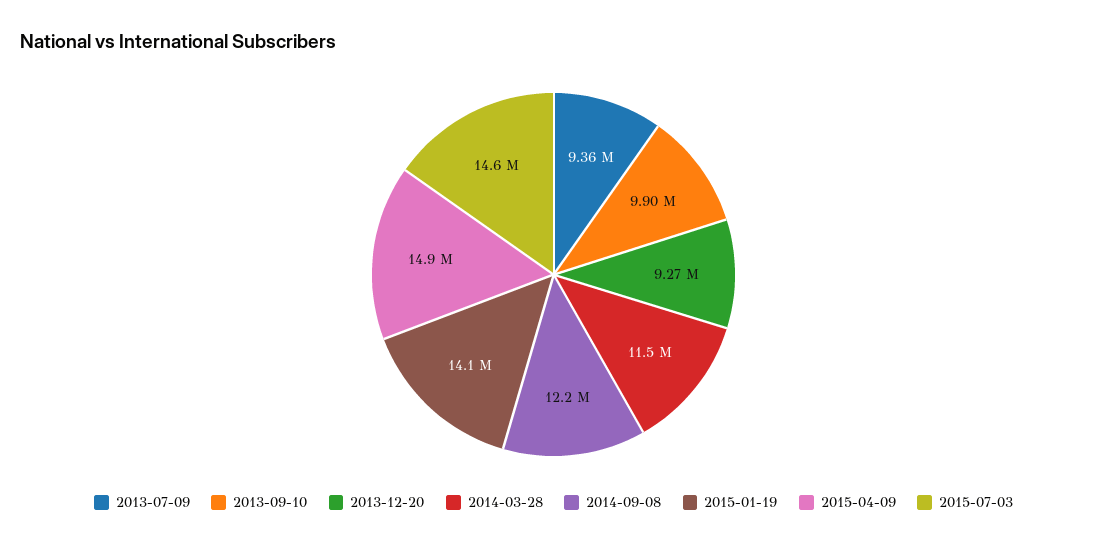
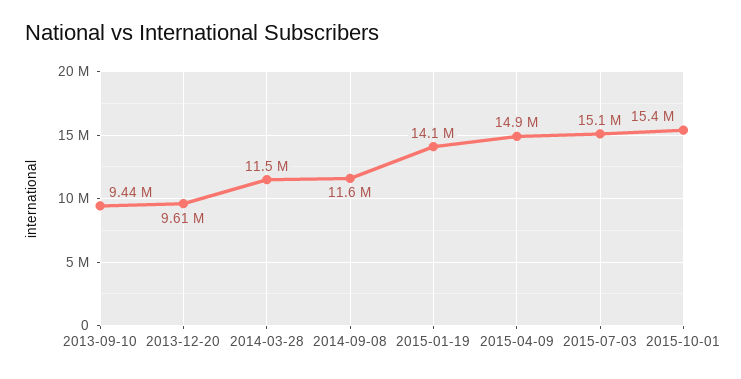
2013-07-09: 9360000 -> none
2013-09-10: 9900000 -> 9440000
2013-12-20: 9270000 -> 9610000
2014-09-08: 12200000 -> 11600000
2015-07-03: 14600000 -> 15100000
2015-10-01: none -> 15400000

